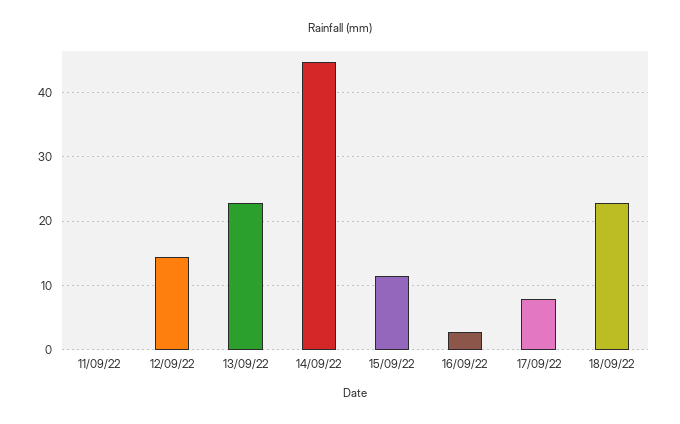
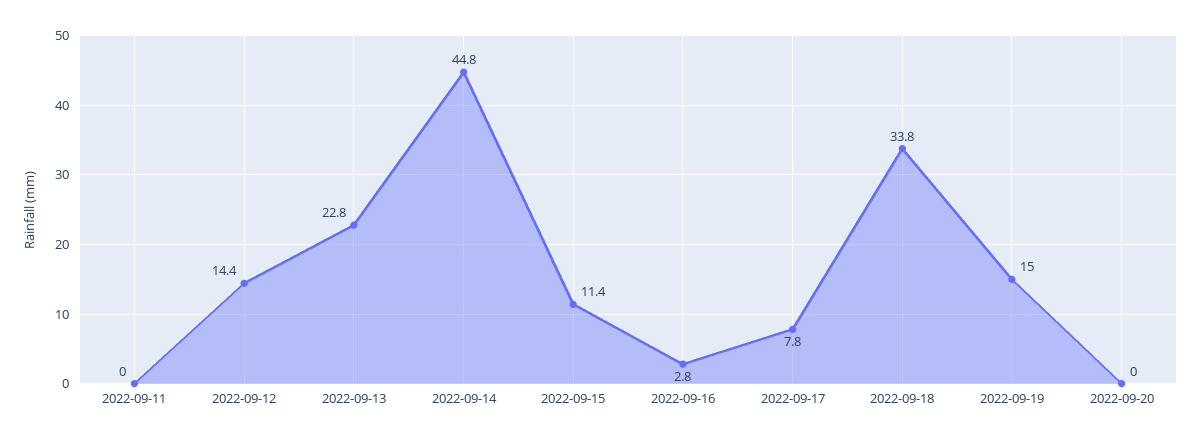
18/09/22: 23 -> 33.8
2022-09-19: none -> 15
2022-09-20: none -> 0

